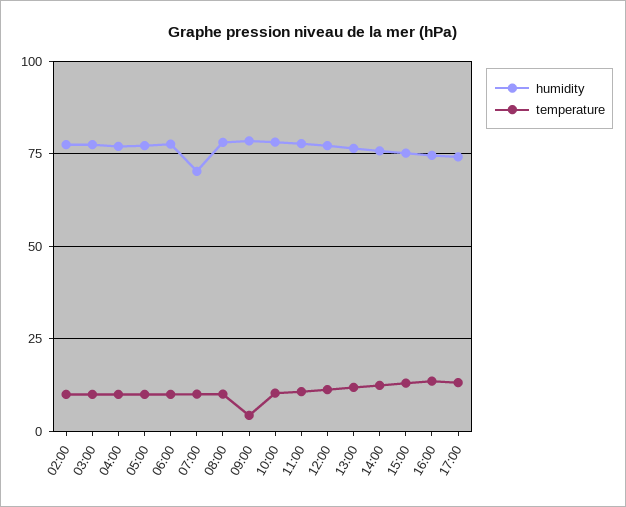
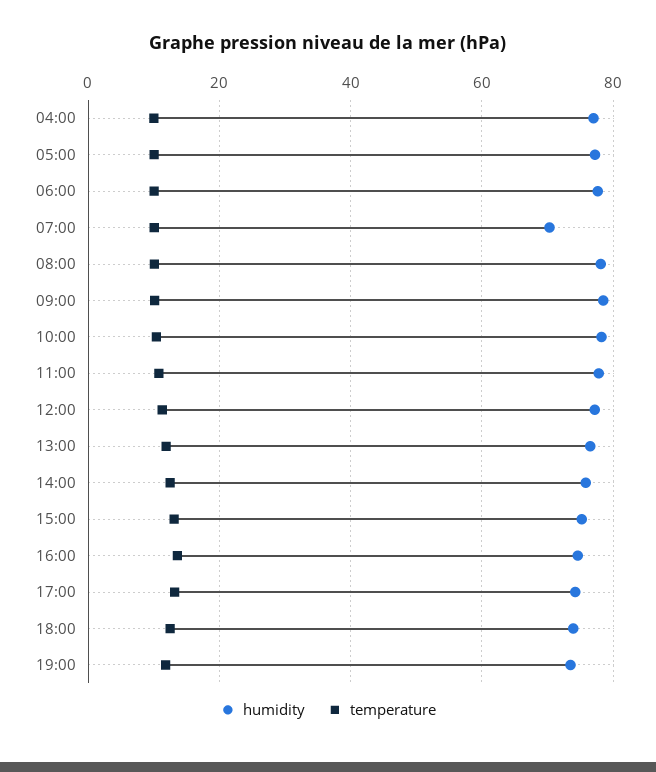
humidity, 02:00: 77.5 -> none
temperature, 02:00: 10 -> none
humidity, 03:00: 77.5 -> none
temperature, 03:00: 10 -> none
temperature, 09:00: 5 -> 10
humidity, 18:00: none -> 74
temperature, 18:00: none -> 12
humidity, 19:00: none -> 74
temperature, 19:00: none -> 12

